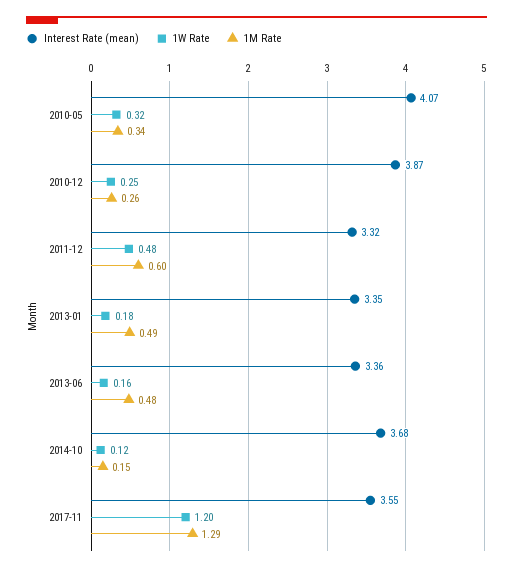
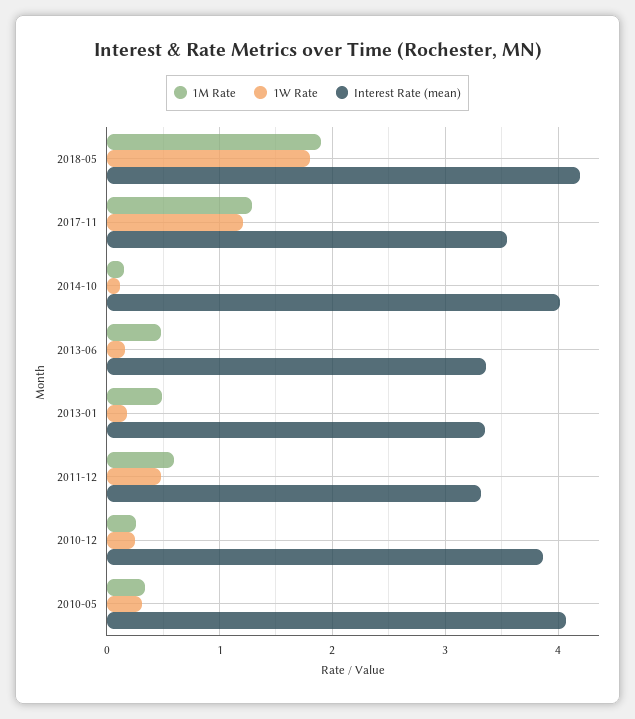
Interest Rate (mean), 2014-10: 3.68 -> 4
1M Rate, 2018-05: none -> 1.9
1W Rate, 2018-05: none -> 1.8
Interest Rate (mean), 2018-05: none -> 4.2

